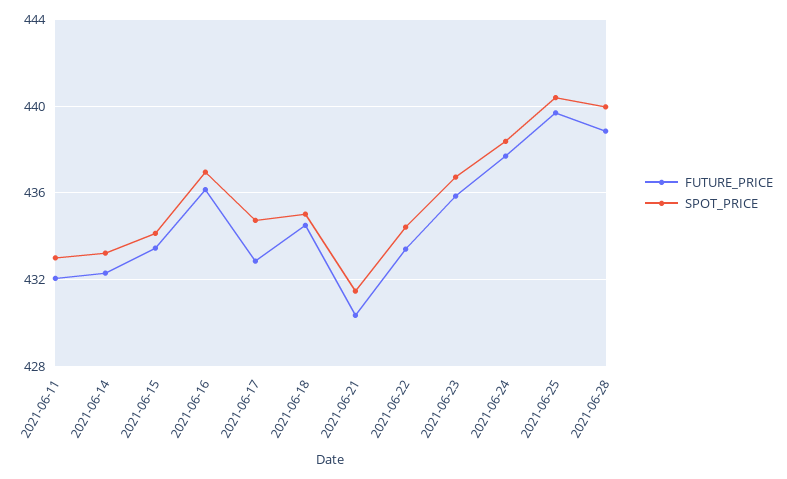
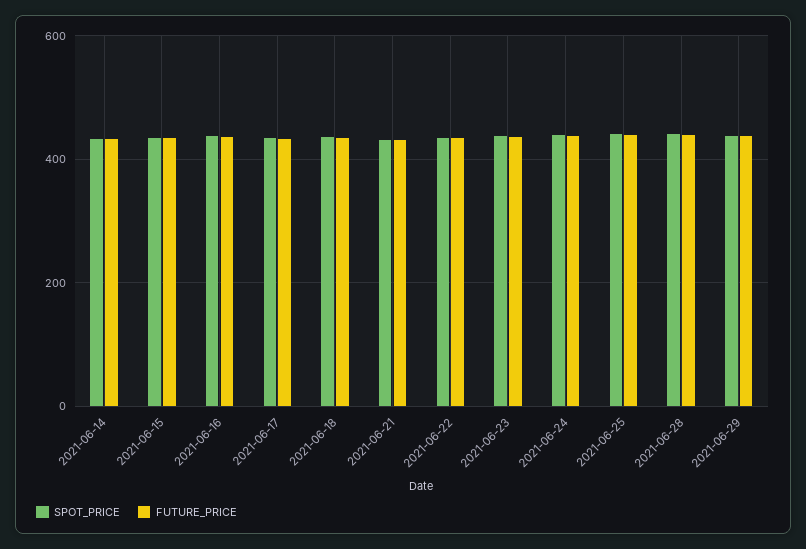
FUTURE_PRICE, 2021-06-11: 432 -> none
SPOT_PRICE, 2021-06-11: 433 -> none
SPOT_PRICE, 2021-06-29: none -> 440
FUTURE_PRICE, 2021-06-29: none -> 440

